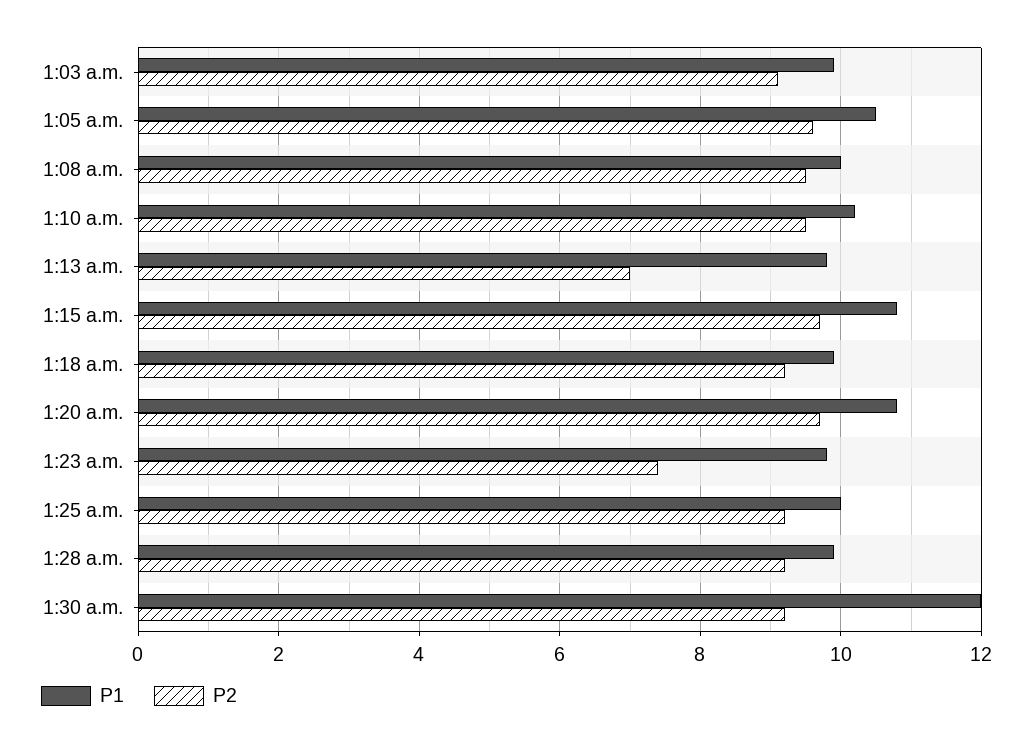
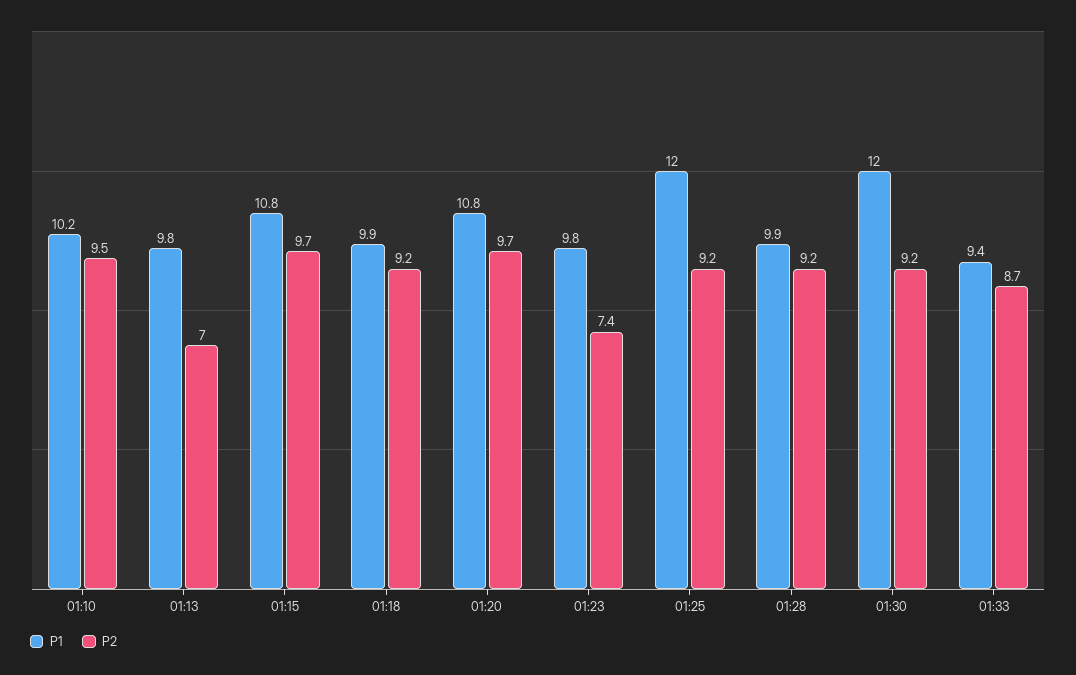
P1, 1:03 a.m.: 10 -> none
P2, 1:03 a.m.: 9 -> none
P1, 1:05 a.m.: 10.5 -> none
P2, 1:05 a.m.: 9.5 -> none
P1, 1:08 a.m.: 10 -> none
P2, 1:08 a.m.: 9.5 -> none
P1, 1:25 a.m.: 10 -> 12
P1, 01:33: none -> 9.4
P2, 01:33: none -> 8.7

